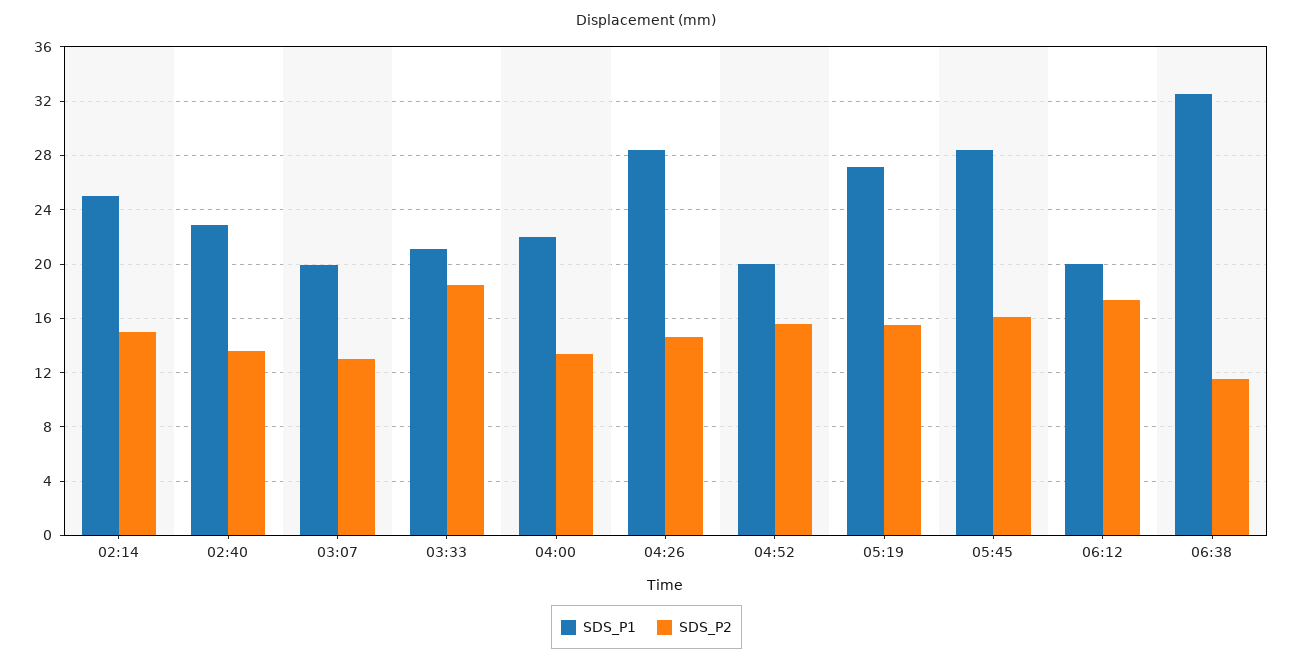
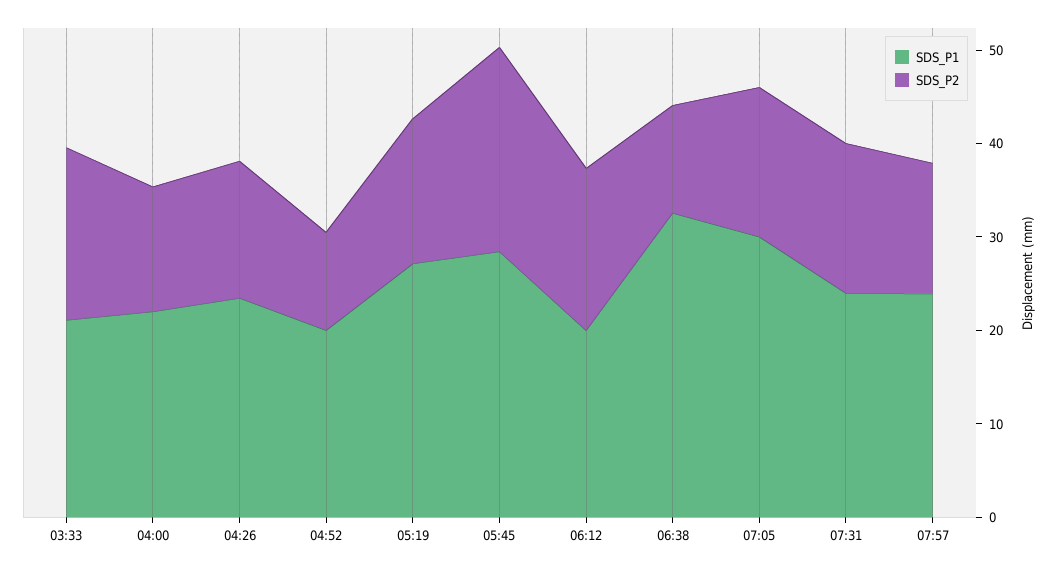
SDS_P1, 02:14: 25 -> none
SDS_P2, 02:14: 15 -> none
SDS_P1, 02:40: 23 -> none
SDS_P2, 02:40: 13.5 -> none
SDS_P1, 03:07: 20 -> none
SDS_P2, 03:07: 13 -> none
SDS_P1, 04:26: 28.5 -> 24
SDS_P2, 04:52: 15.5 -> 10
SDS_P2, 05:45: 16 -> 22
SDS_P1, 07:05: none -> 30
SDS_P2, 07:05: none -> 16
SDS_P1, 07:31: none -> 24
SDS_P2, 07:31: none -> 16
SDS_P1, 07:57: none -> 24
SDS_P2, 07:57: none -> 14

